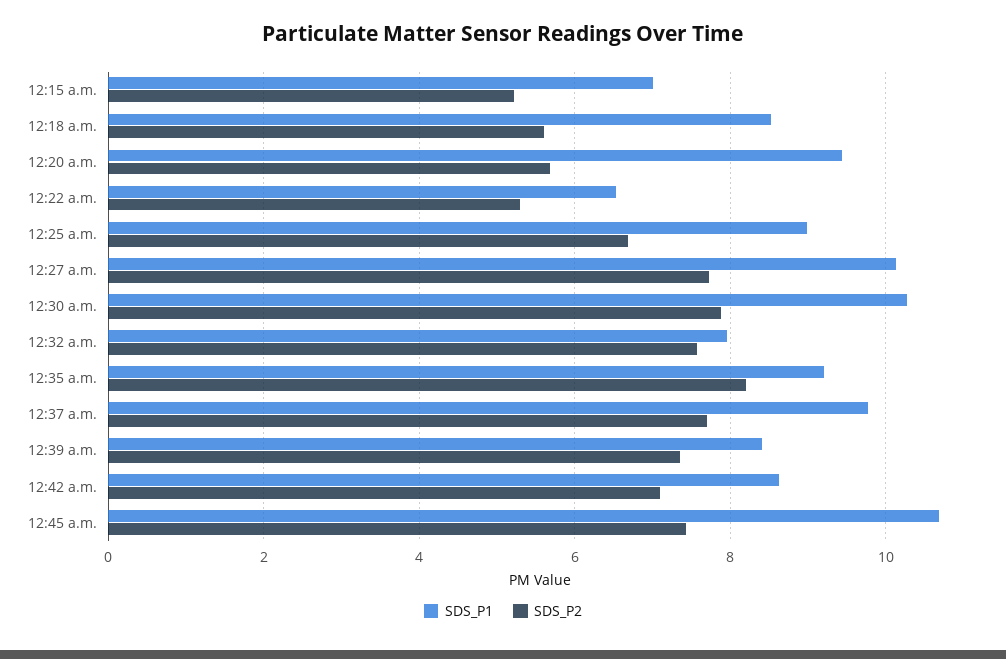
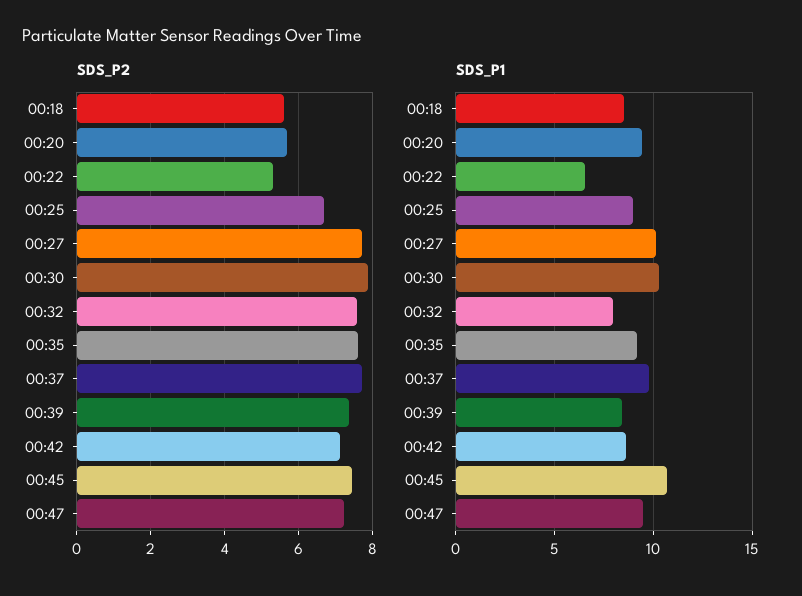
SDS_P1, 12:15 a.m.: 7 -> none
SDS_P2, 12:15 a.m.: 5.2 -> none
SDS_P2, 12:35 a.m.: 8.2 -> 7.6
SDS_P2, 00:47: none -> 7.2
SDS_P1, 00:47: none -> 9.5

